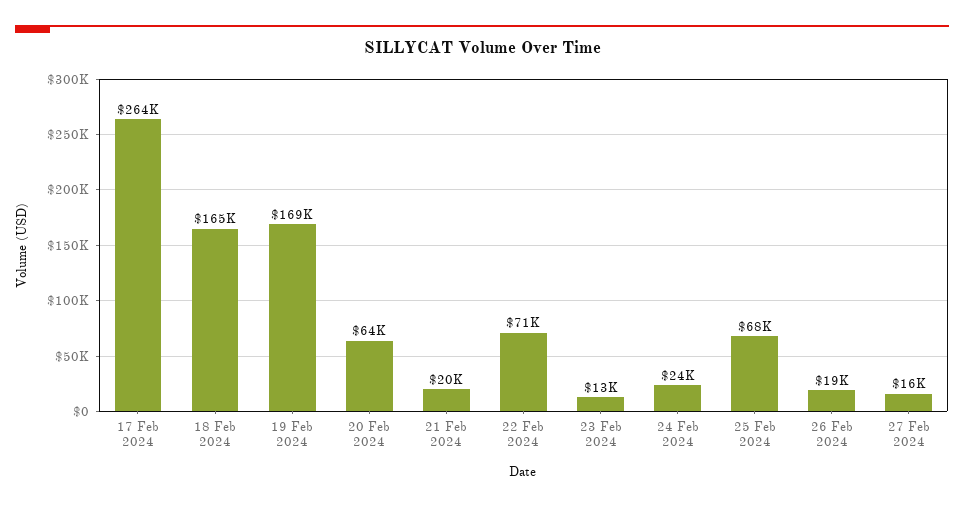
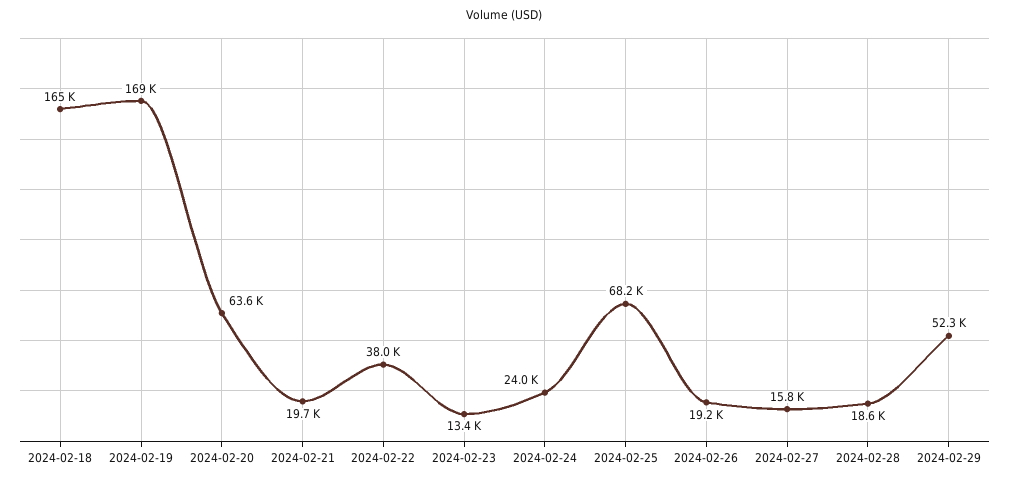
17 Feb 2024: 264000 -> none
22 Feb 2024: 71000 -> 38000
2024-02-28: none -> 18600
2024-02-29: none -> 52300

